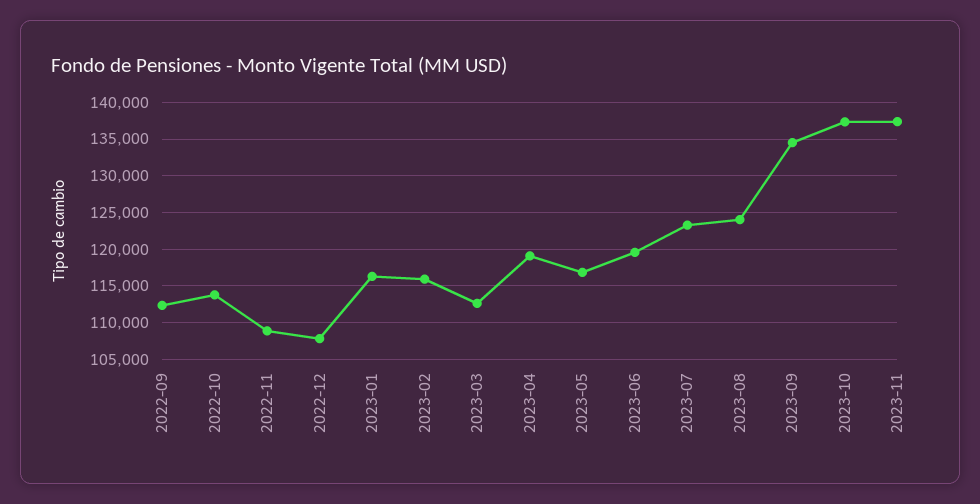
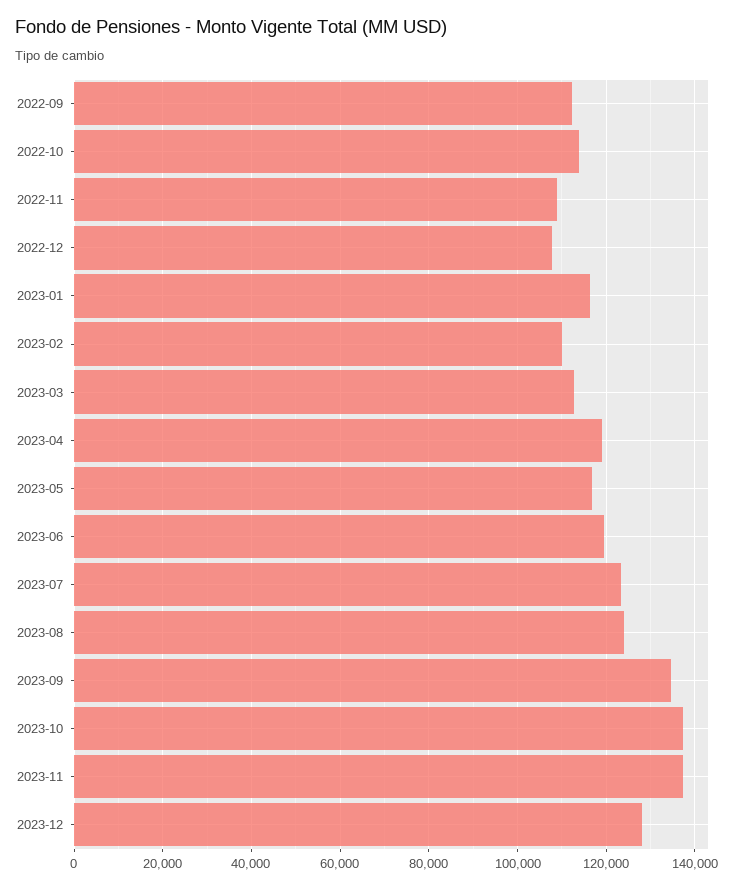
2023-02: 116000 -> 110000
2023-12: none -> 128000

